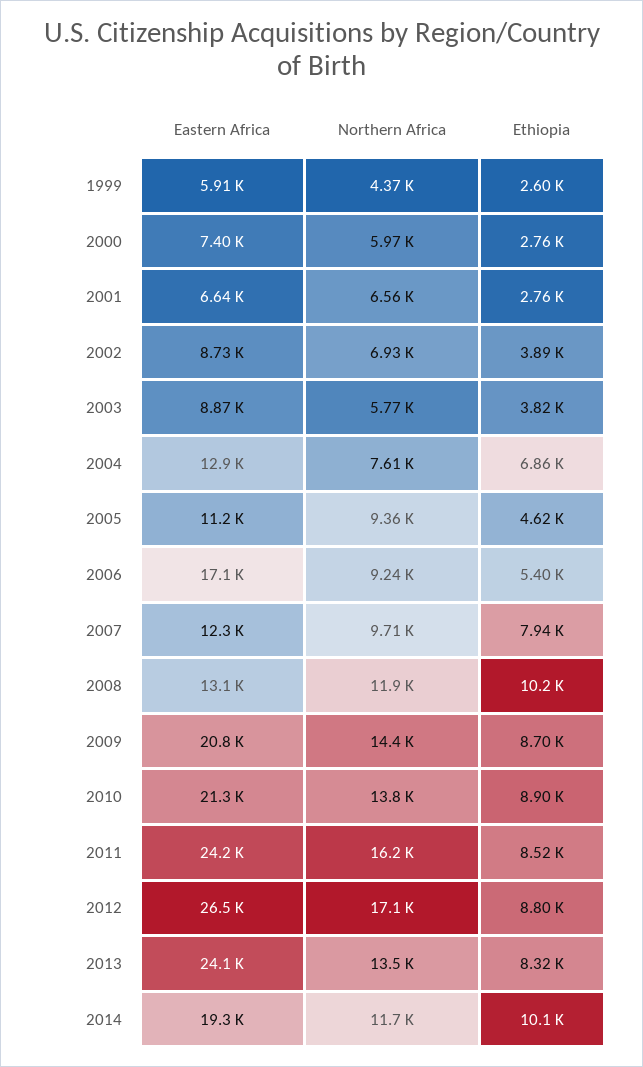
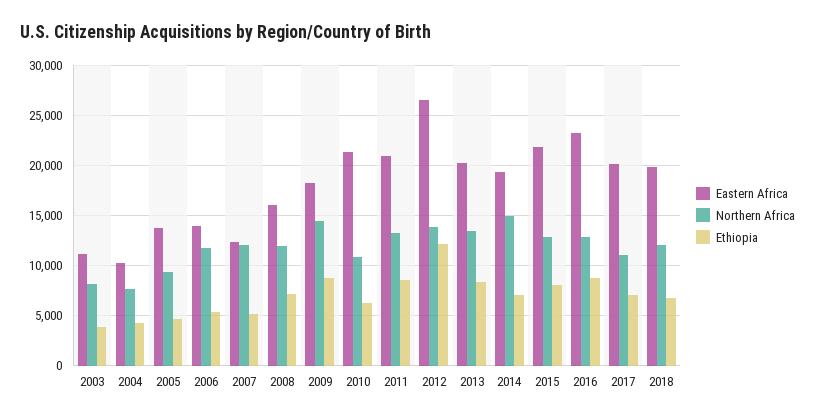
Eastern Africa, 1999: 5910 -> none
Northern Africa, 1999: 4370 -> none
Ethiopia, 1999: 2600 -> none
Eastern Africa, 2000: 7400 -> none
Northern Africa, 2000: 5970 -> none
Ethiopia, 2000: 2760 -> none
Eastern Africa, 2001: 6640 -> none
Northern Africa, 2001: 6560 -> none
Ethiopia, 2001: 2760 -> none
Eastern Africa, 2002: 8730 -> none
Northern Africa, 2002: 6930 -> none
Ethiopia, 2002: 3890 -> none
Eastern Africa, 2003: 8870 -> 11000
Northern Africa, 2003: 5770 -> 8000
Eastern Africa, 2004: 12900 -> 10000
Ethiopia, 2004: 6860 -> 4000
Eastern Africa, 2005: 11200 -> 14000
Eastern Africa, 2006: 17100 -> 14000
Northern Africa, 2006: 9240 -> 12000
Northern Africa, 2007: 9710 -> 12000
Ethiopia, 2007: 7940 -> 5000
Eastern Africa, 2008: 13100 -> 16000
Ethiopia, 2008: 10200 -> 7000
Eastern Africa, 2009: 20800 -> 18000
Northern Africa, 2010: 13800 -> 11000
Ethiopia, 2010: 8900 -> 6000
Eastern Africa, 2011: 24200 -> 21000
Northern Africa, 2011: 16200 -> 13000
Northern Africa, 2012: 17100 -> 14000
Ethiopia, 2012: 8800 -> 12000
Eastern Africa, 2013: 24100 -> 20000
Northern Africa, 2014: 11700 -> 15000
Ethiopia, 2014: 10100 -> 7000
Eastern Africa, 2015: none -> 22000
Northern Africa, 2015: none -> 13000
Ethiopia, 2015: none -> 8000
Eastern Africa, 2016: none -> 23000
Northern Africa, 2016: none -> 13000
Ethiopia, 2016: none -> 9000
Eastern Africa, 2017: none -> 20000
Northern Africa, 2017: none -> 11000
Ethiopia, 2017: none -> 7000
Eastern Africa, 2018: none -> 20000
Northern Africa, 2018: none -> 12000
Ethiopia, 2018: none -> 7000

